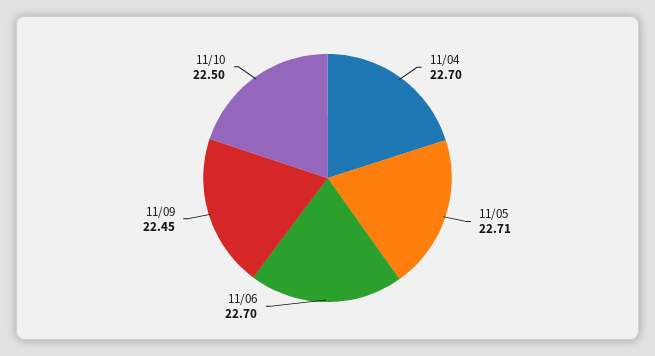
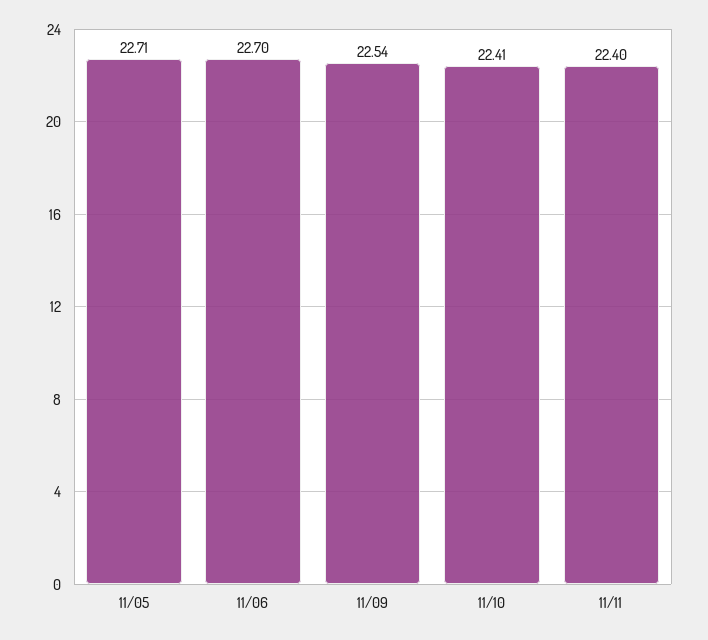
11/04: 22.7 -> none
11/09: 22.45 -> 22.54
11/10: 22.5 -> 22.41
11/11: none -> 22.4

